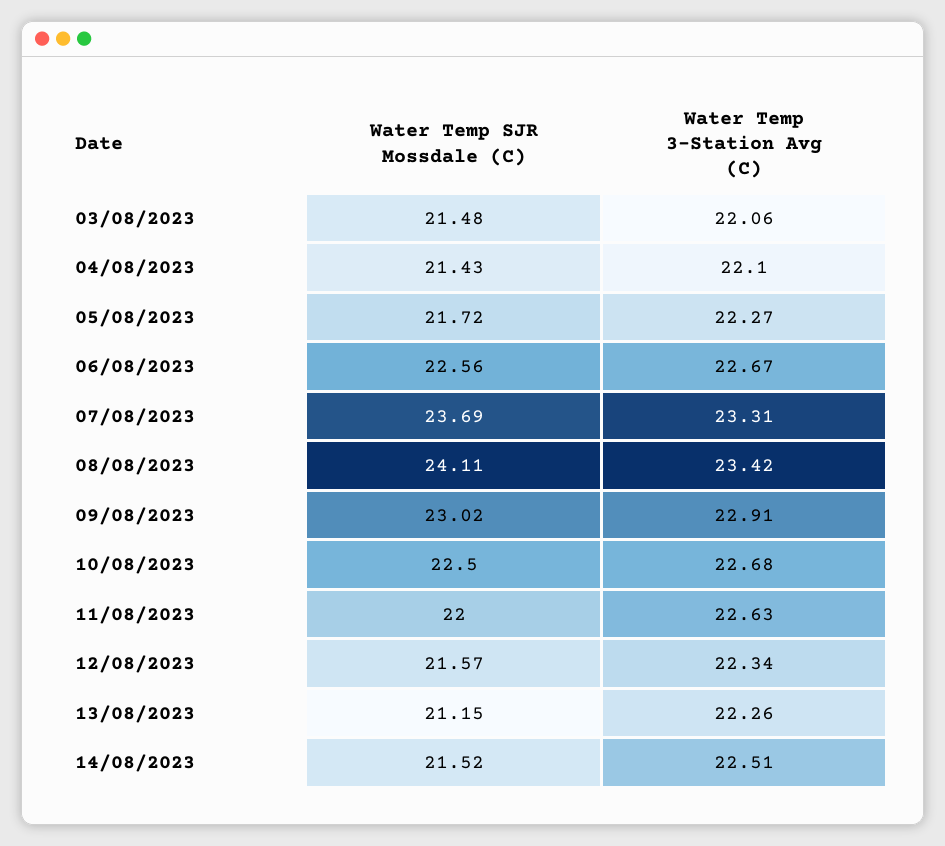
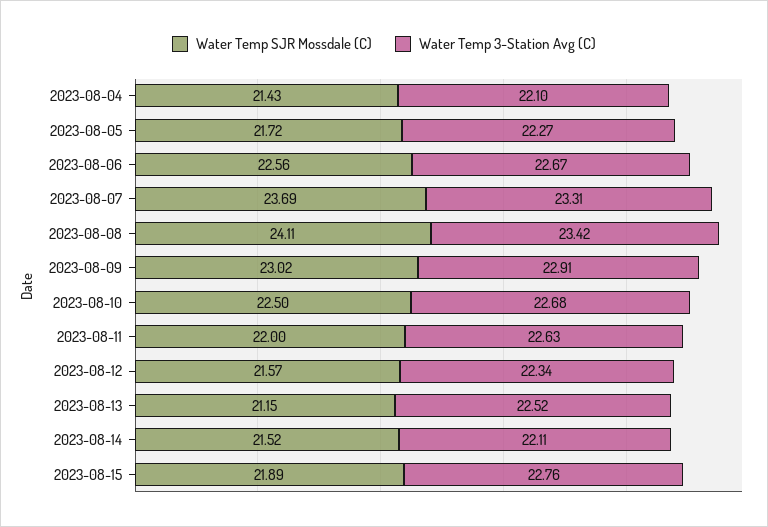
Water Temp SJR Mossdale (C), 03/08/2023: 21.48 -> none
Water Temp 3-Station Avg (C), 03/08/2023: 22.06 -> none
Water Temp 3-Station Avg (C), 13/08/2023: 22.26 -> 22.52
Water Temp 3-Station Avg (C), 14/08/2023: 22.51 -> 22.11
Water Temp SJR Mossdale (C), 2023-08-15: none -> 21.89
Water Temp 3-Station Avg (C), 2023-08-15: none -> 22.76

